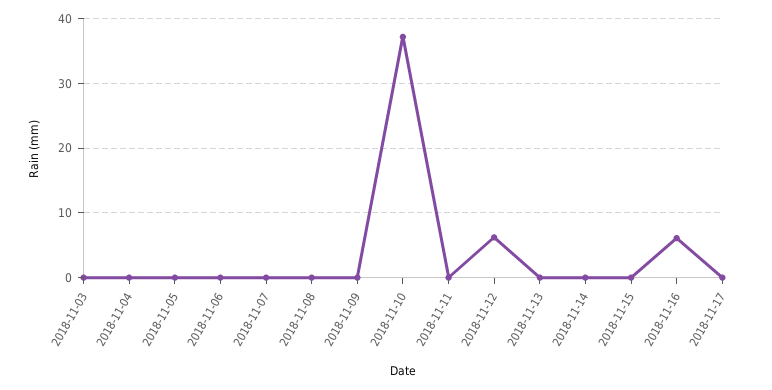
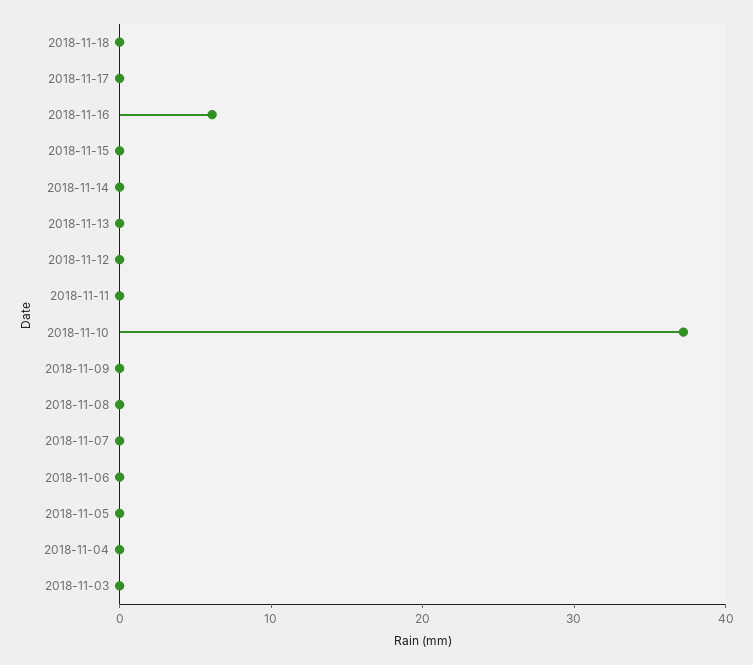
2018-11-12: 6 -> 0
2018-11-18: none -> 0

